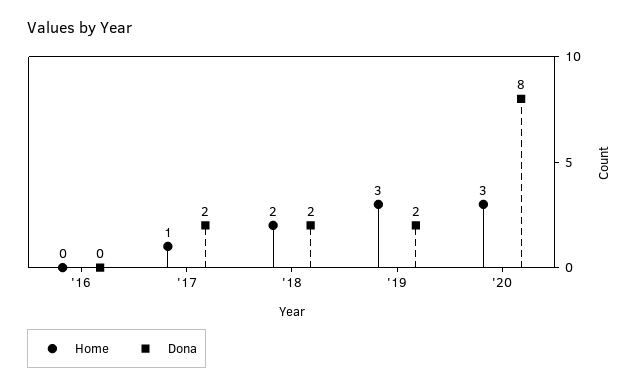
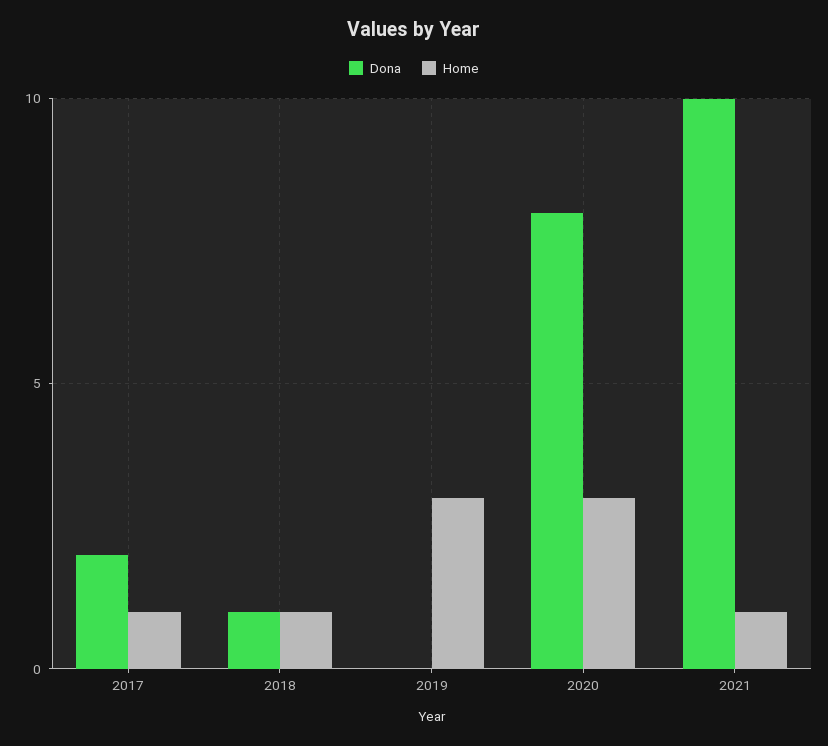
Home, '16: 0 -> none
Dona, '16: 0 -> none
Home, '18: 2 -> 1
Dona, '18: 2 -> 1
Dona, '19: 2 -> 0
Dona, 2021: none -> 10
Home, 2021: none -> 1

